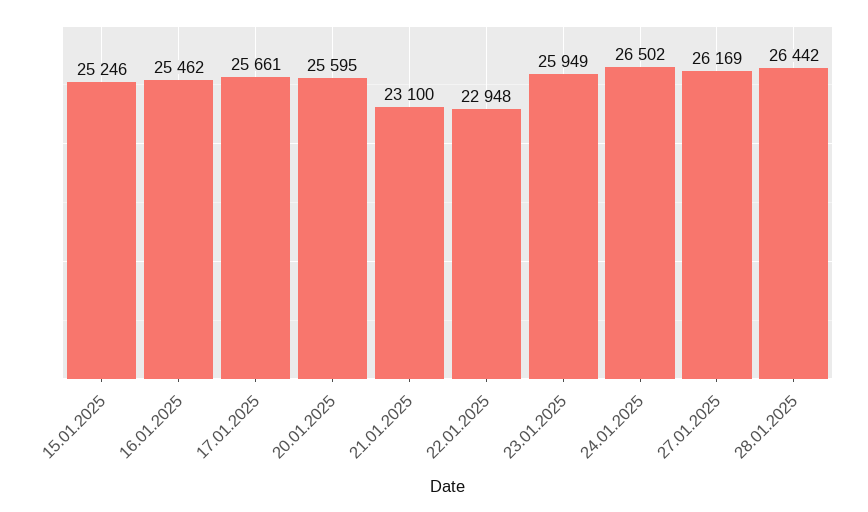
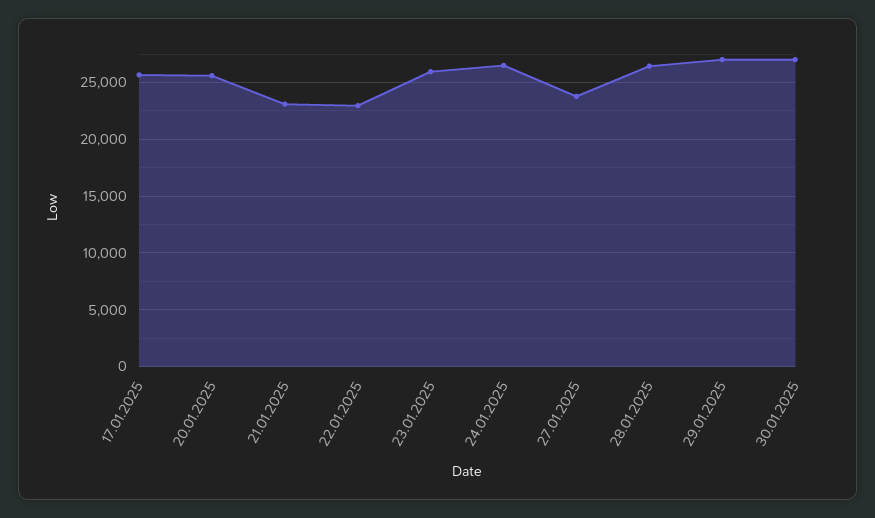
15.01.2025: 25246 -> none
16.01.2025: 25462 -> none
27.01.2025: 26169 -> 24000
29.01.2025: none -> 27000
30.01.2025: none -> 27000

